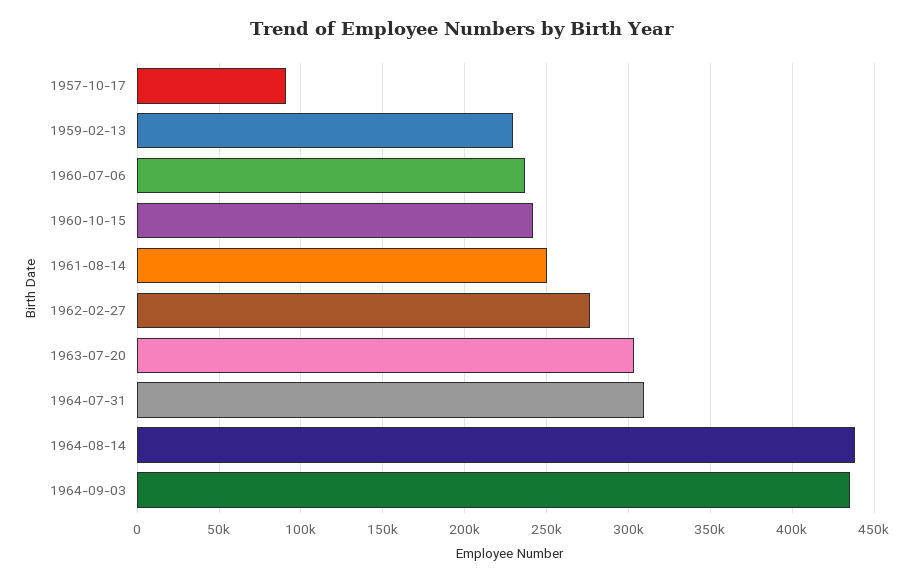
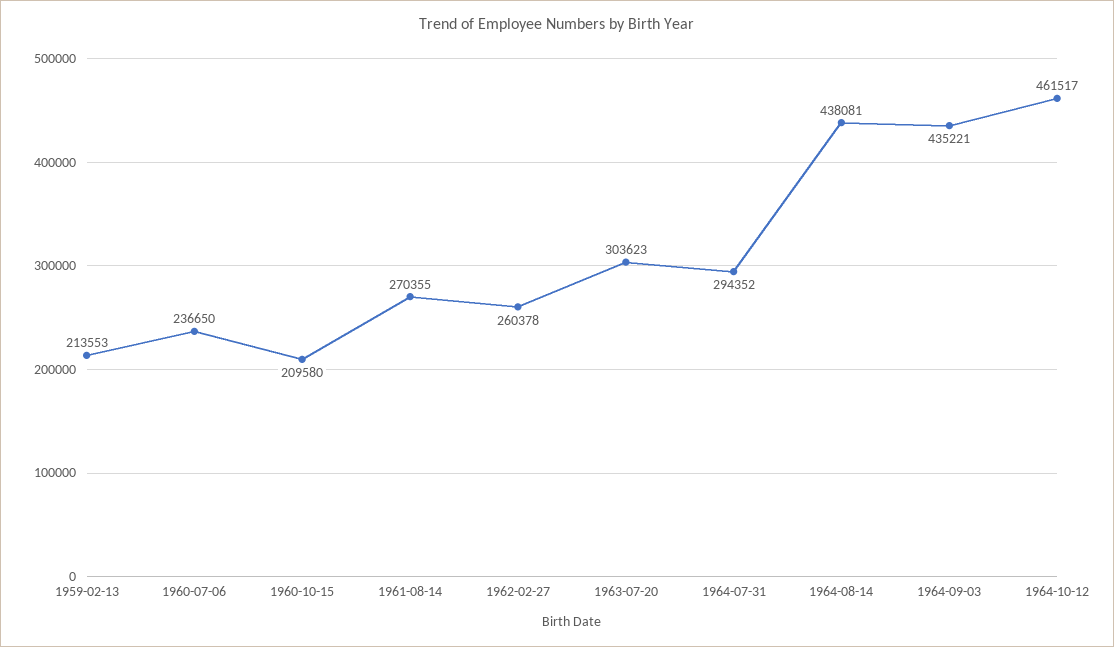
1957-10-17: 90000 -> none
1959-02-13: 230000 -> 213553
1960-10-15: 240000 -> 209580
1961-08-14: 250000 -> 270355
1962-02-27: 275000 -> 260378
1964-07-31: 310000 -> 294352
1964-10-12: none -> 461517

